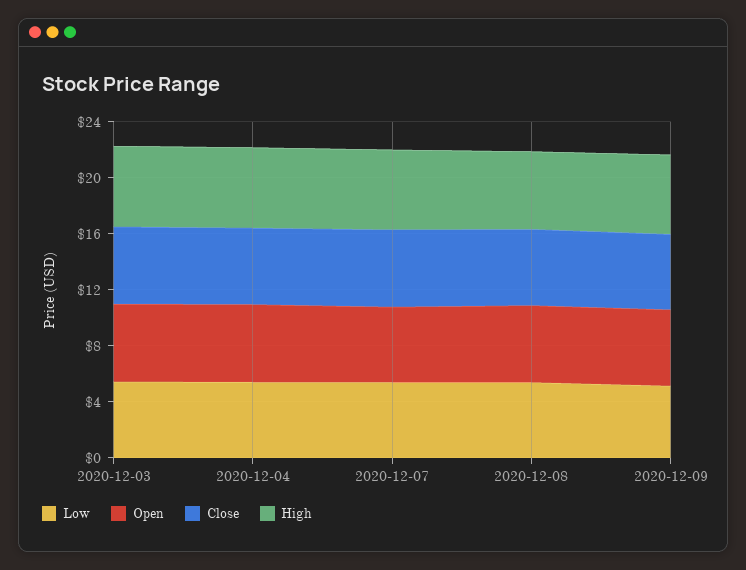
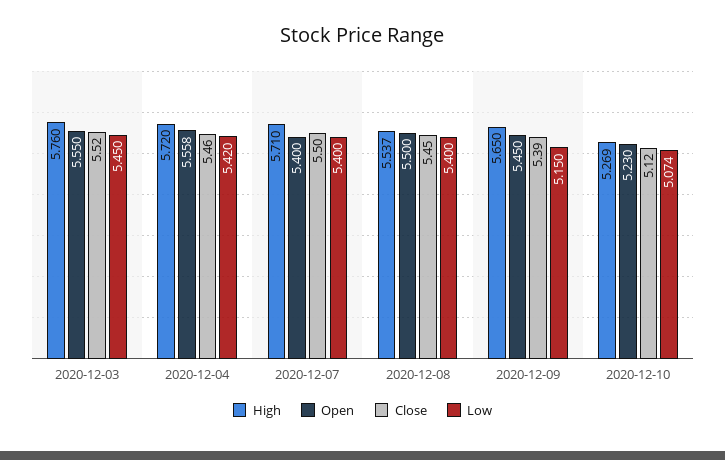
High, 2020-12-10: none -> 5.269
Open, 2020-12-10: none -> 5.23
Close, 2020-12-10: none -> 5.12
Low, 2020-12-10: none -> 5.074

